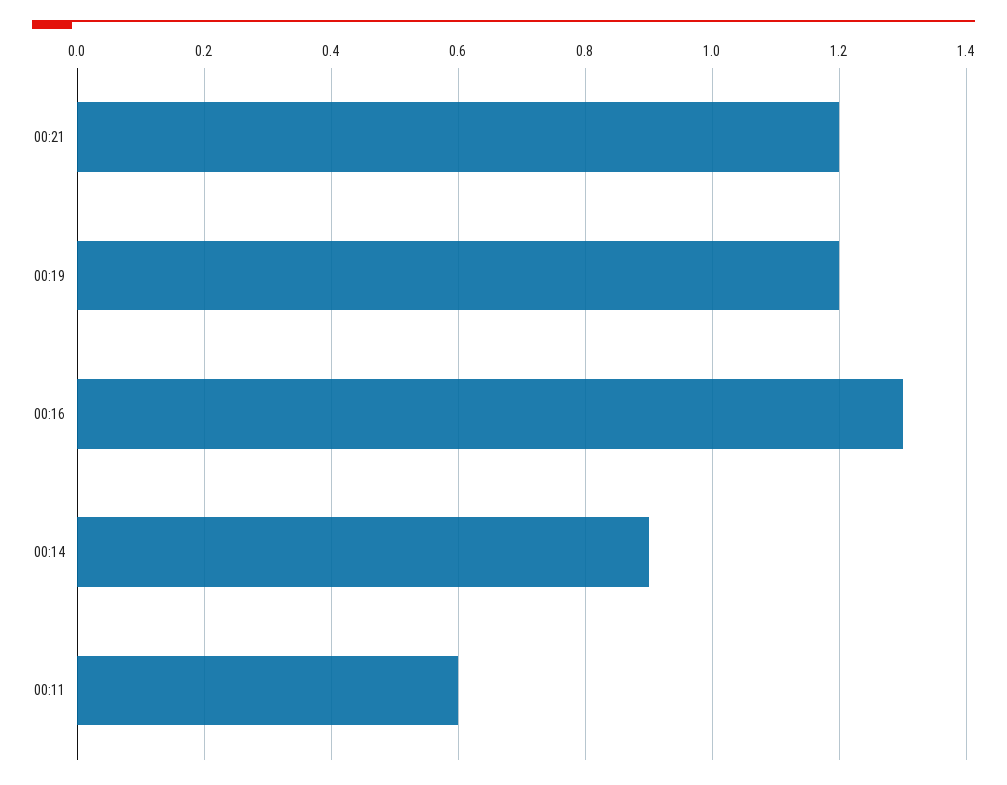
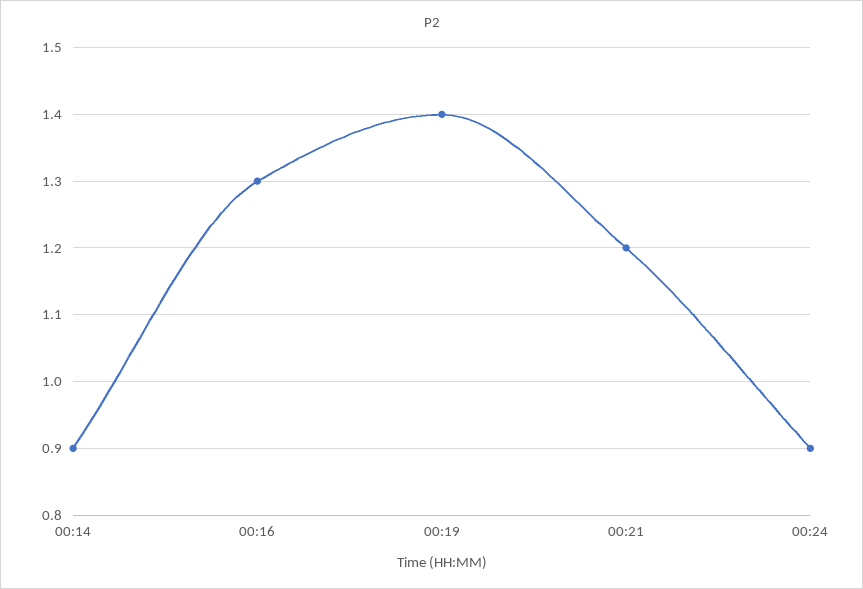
00:19: 1.2 -> 1.4
00:11: 0.6 -> none
00:24: none -> 0.9

